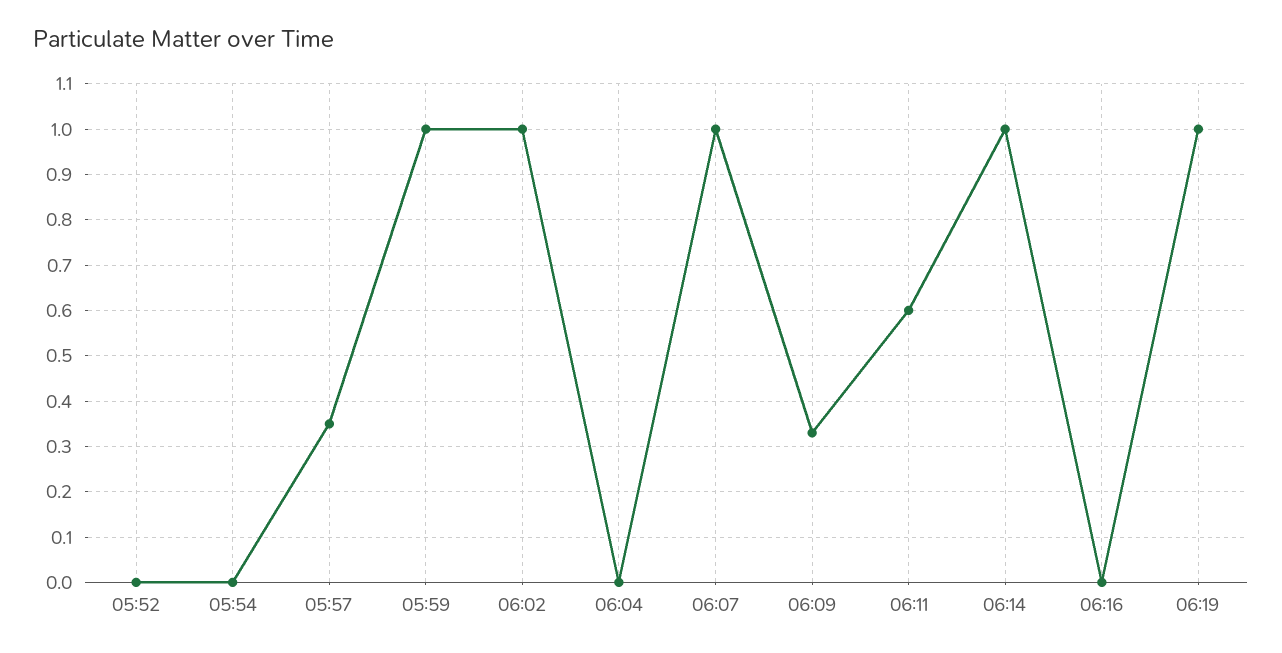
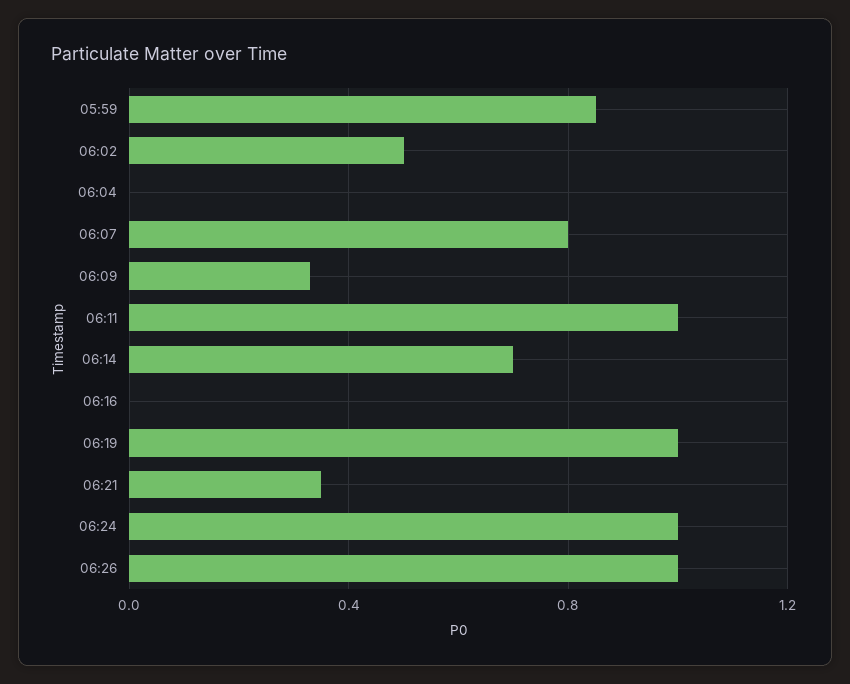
05:52: 0 -> none
05:54: 0 -> none
05:57: 0.35 -> none
05:59: 1 -> 0.85
06:02: 1 -> 0.5
06:07: 1 -> 0.8
06:11: 0.6 -> 1
06:14: 1 -> 0.7
06:21: none -> 0.35
06:24: none -> 1
06:26: none -> 1

